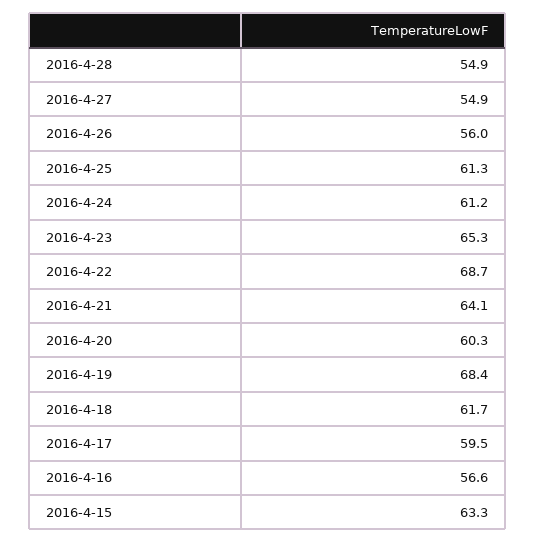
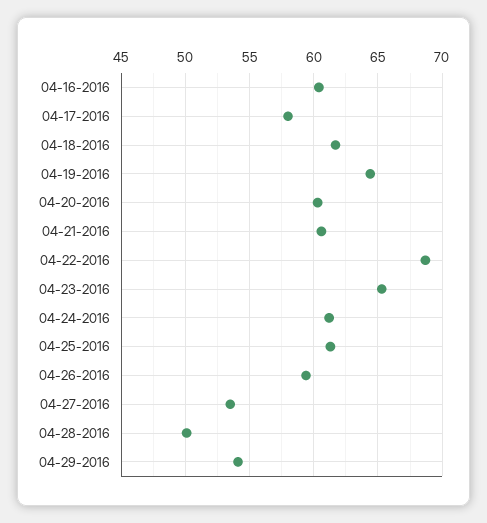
2016-4-28: 54.9 -> 50
2016-4-27: 54.9 -> 53.5
2016-4-26: 56 -> 59.5
2016-4-21: 64.1 -> 60.5
2016-4-19: 68.4 -> 64.5
2016-4-17: 59.5 -> 58
2016-4-16: 56.6 -> 60.5
2016-4-15: 63.3 -> none
04-29-2016: none -> 54

